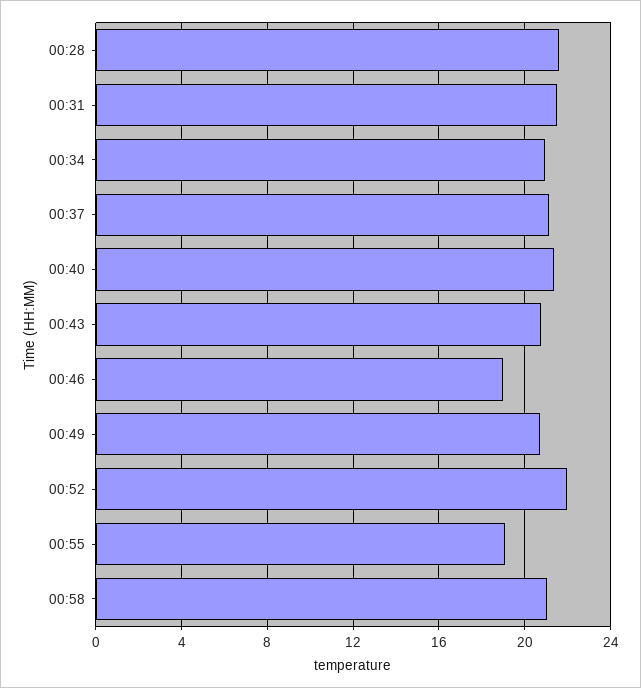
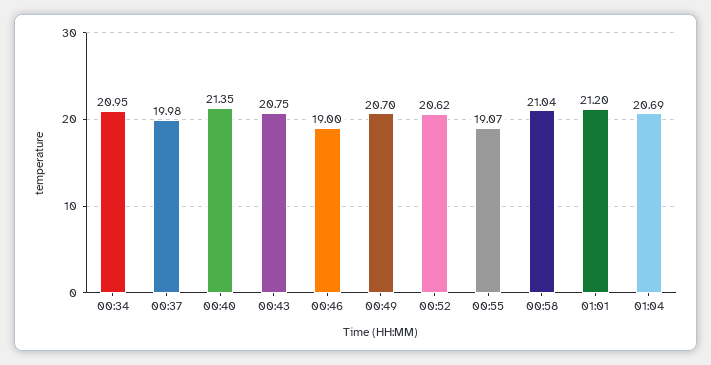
00:28: 21.5 -> none
00:31: 21.5 -> none
00:37: 21 -> 19.98
00:52: 22 -> 20.62
01:01: none -> 21.2
01:04: none -> 20.69

